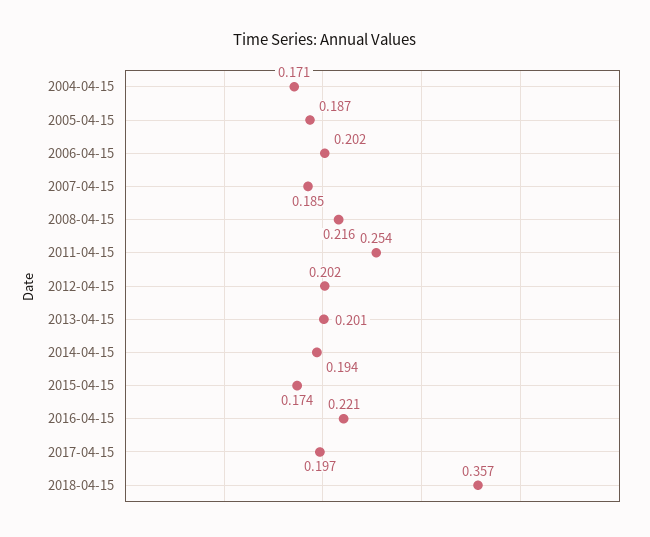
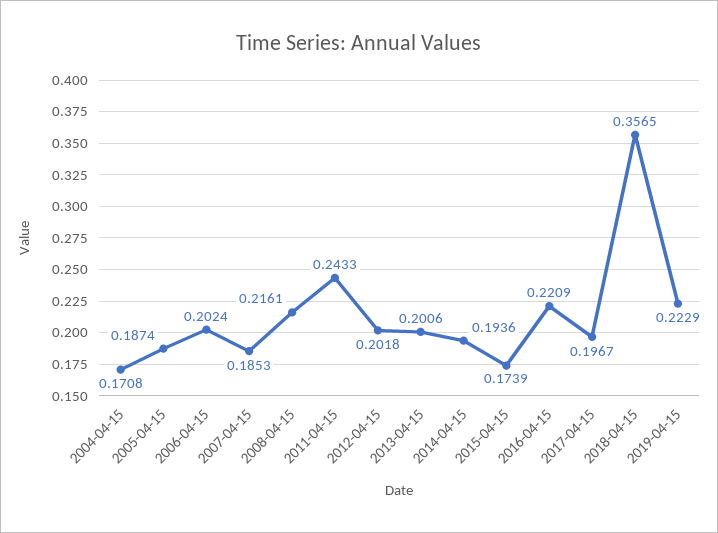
2011-04-15: 0.254 -> 0.2433
2019-04-15: none -> 0.2229

